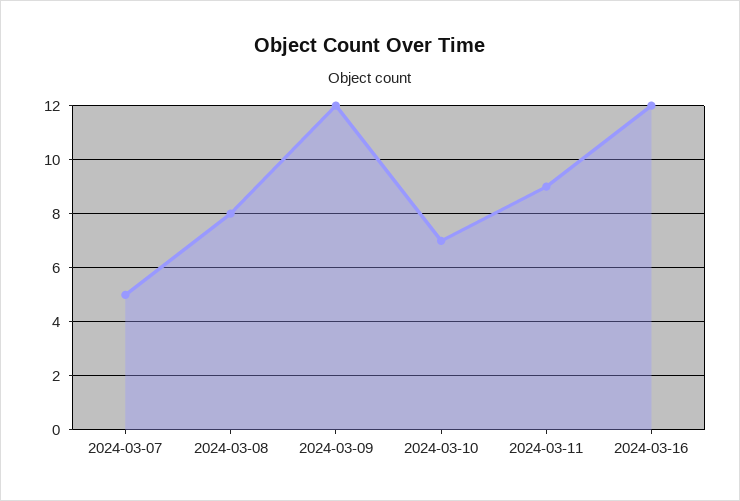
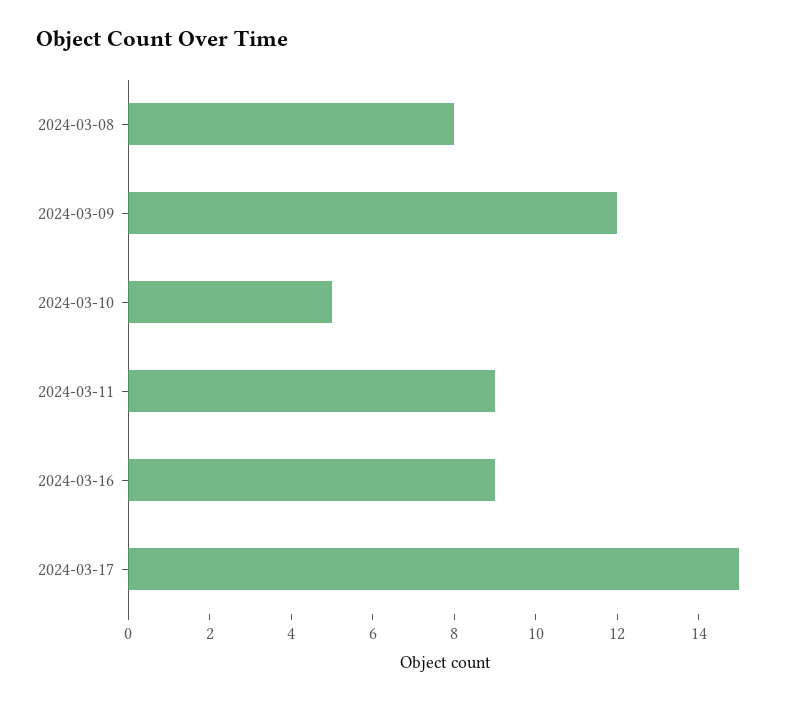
2024-03-07: 5 -> none
2024-03-10: 7 -> 5
2024-03-16: 12 -> 9
2024-03-17: none -> 15

